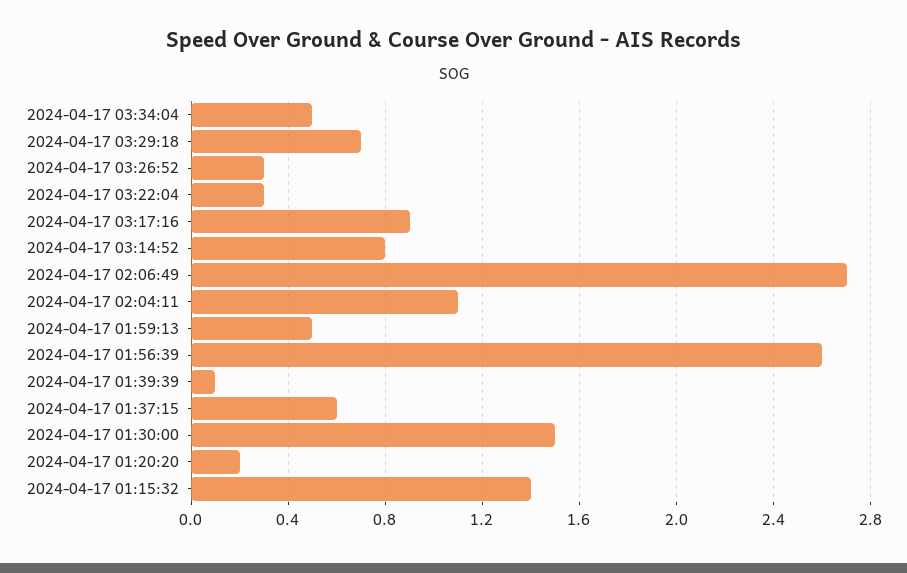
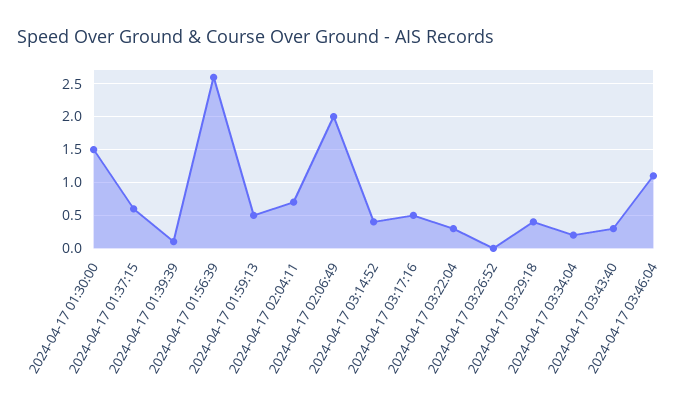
2024-04-17 03:34:04: 0.5 -> 0.2
2024-04-17 03:29:18: 0.7 -> 0.4
2024-04-17 03:26:52: 0.3 -> 0
2024-04-17 03:17:16: 0.9 -> 0.5
2024-04-17 03:14:52: 0.8 -> 0.4
2024-04-17 02:06:49: 2.7 -> 2
2024-04-17 02:04:11: 1.1 -> 0.7
2024-04-17 01:20:20: 0.2 -> none
2024-04-17 01:15:32: 1.4 -> none
2024-04-17 03:43:40: none -> 0.3
2024-04-17 03:46:04: none -> 1.1

